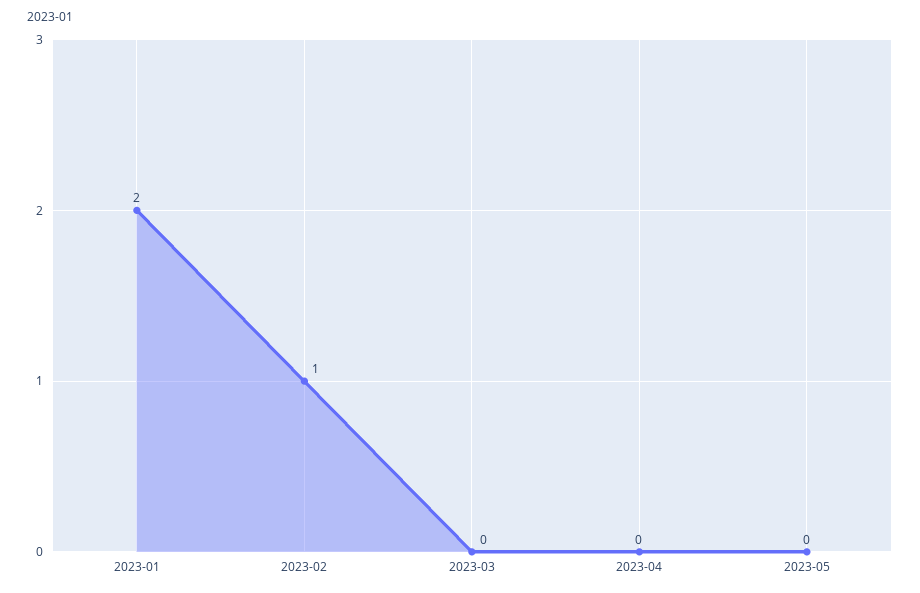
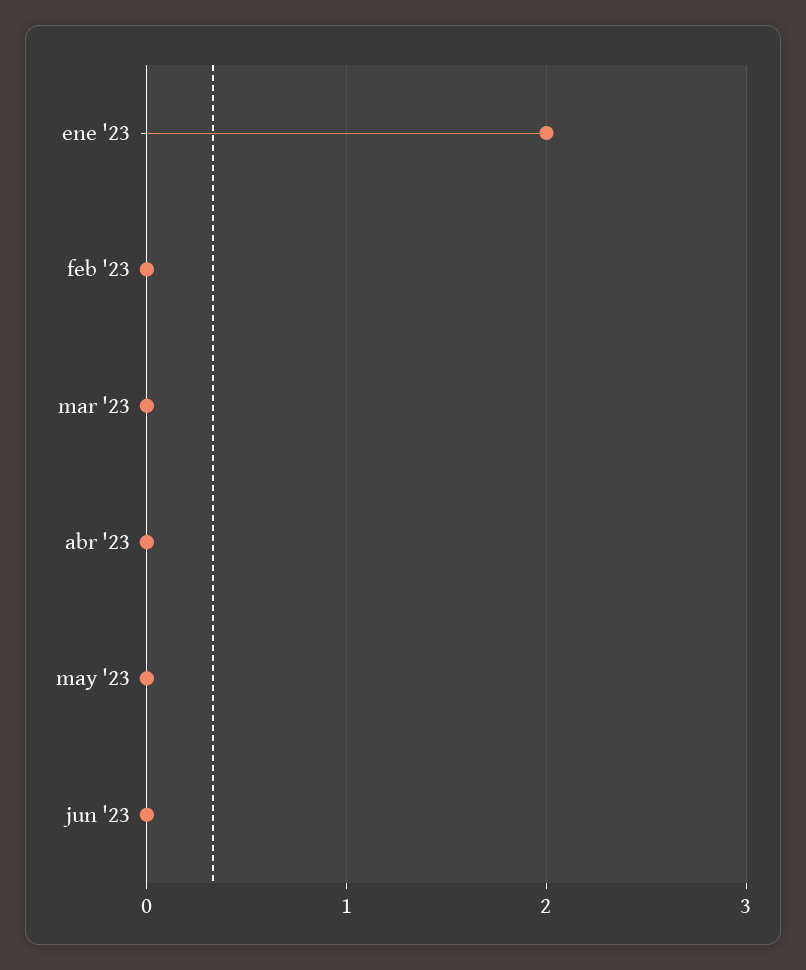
2023-02: 1 -> 0
jun '23: none -> 0

